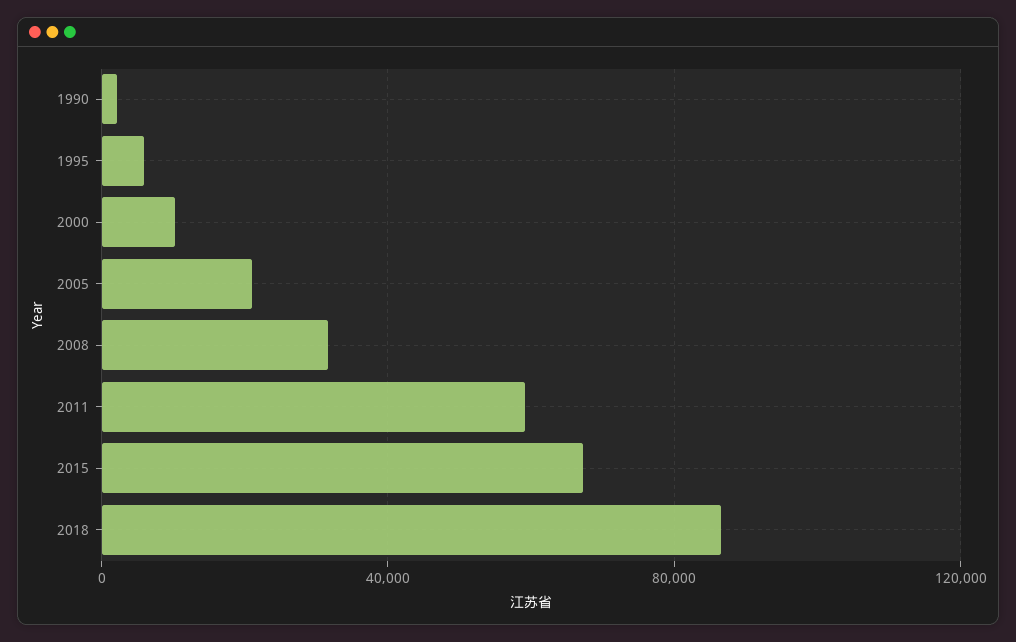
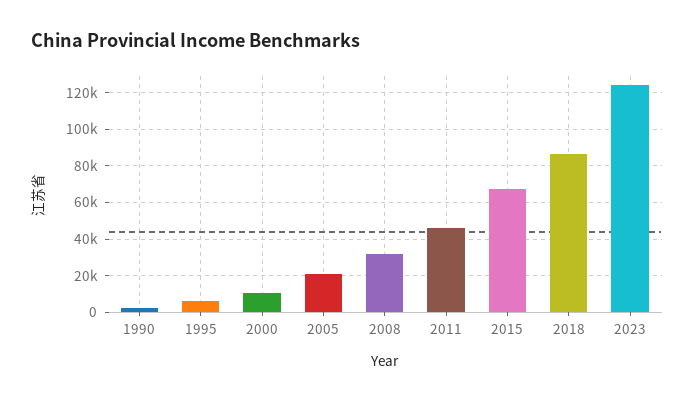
2011: 60000 -> 45000
2023: none -> 125000

